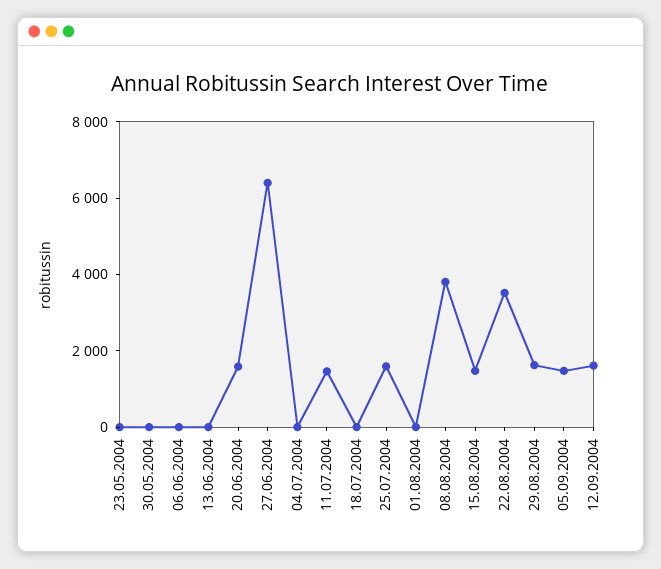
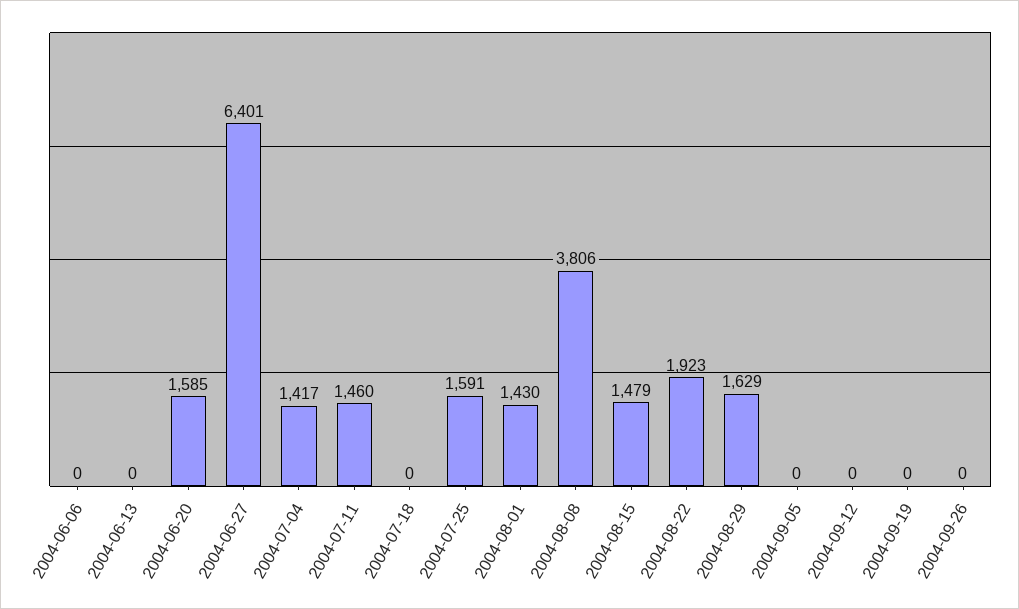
23.05.2004: 0 -> none
30.05.2004: 0 -> none
04.07.2004: 0 -> 1417
01.08.2004: 0 -> 1430
22.08.2004: 3500 -> 1923
05.09.2004: 1500 -> 0
12.09.2004: 1500 -> 0
2004-09-19: none -> 0
2004-09-26: none -> 0

